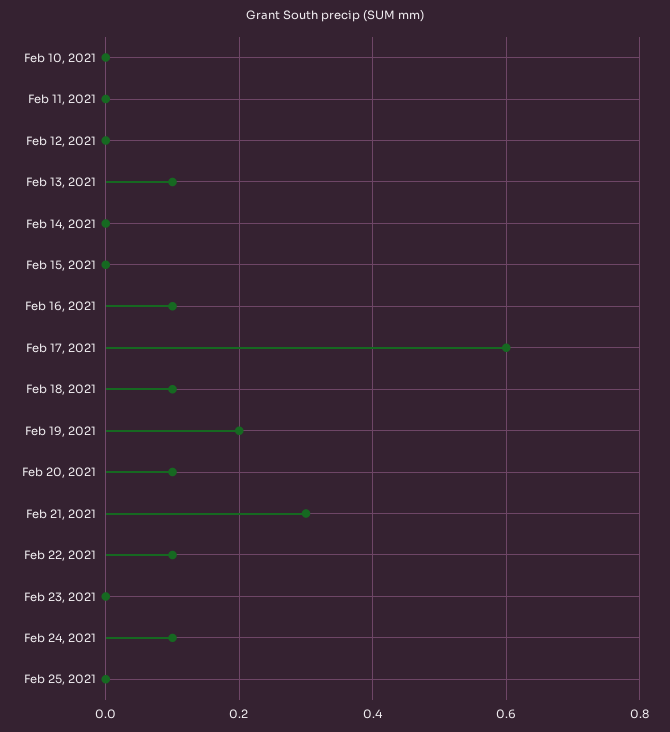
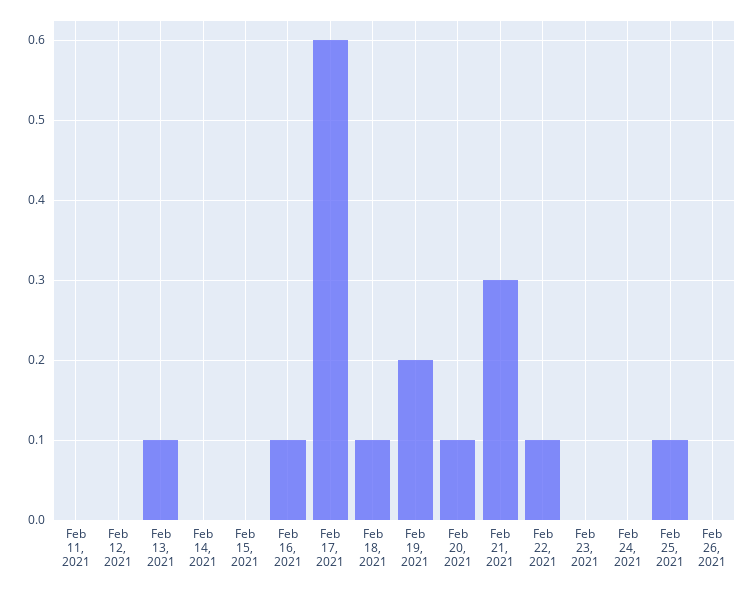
Feb 10, 2021: 0 -> none
Feb 24, 2021: 0.1 -> 0
Feb 25, 2021: 0 -> 0.1
Feb 26, 2021: none -> 0

